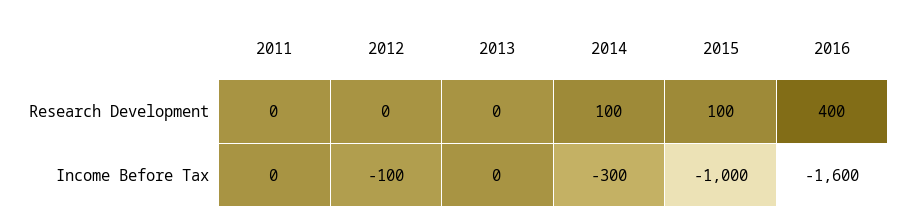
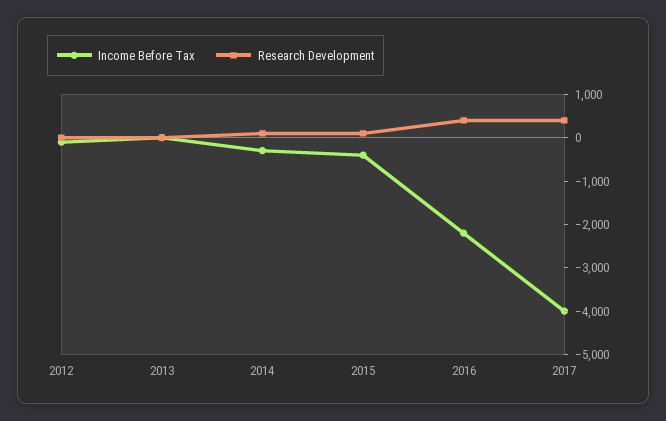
Research Development, 2011: 0 -> none
Income Before Tax, 2011: 0 -> none
Income Before Tax, 2015: -1000 -> -400
Income Before Tax, 2016: -1600 -> -2200
Income Before Tax, 2017: none -> -4000
Research Development, 2017: none -> 400

